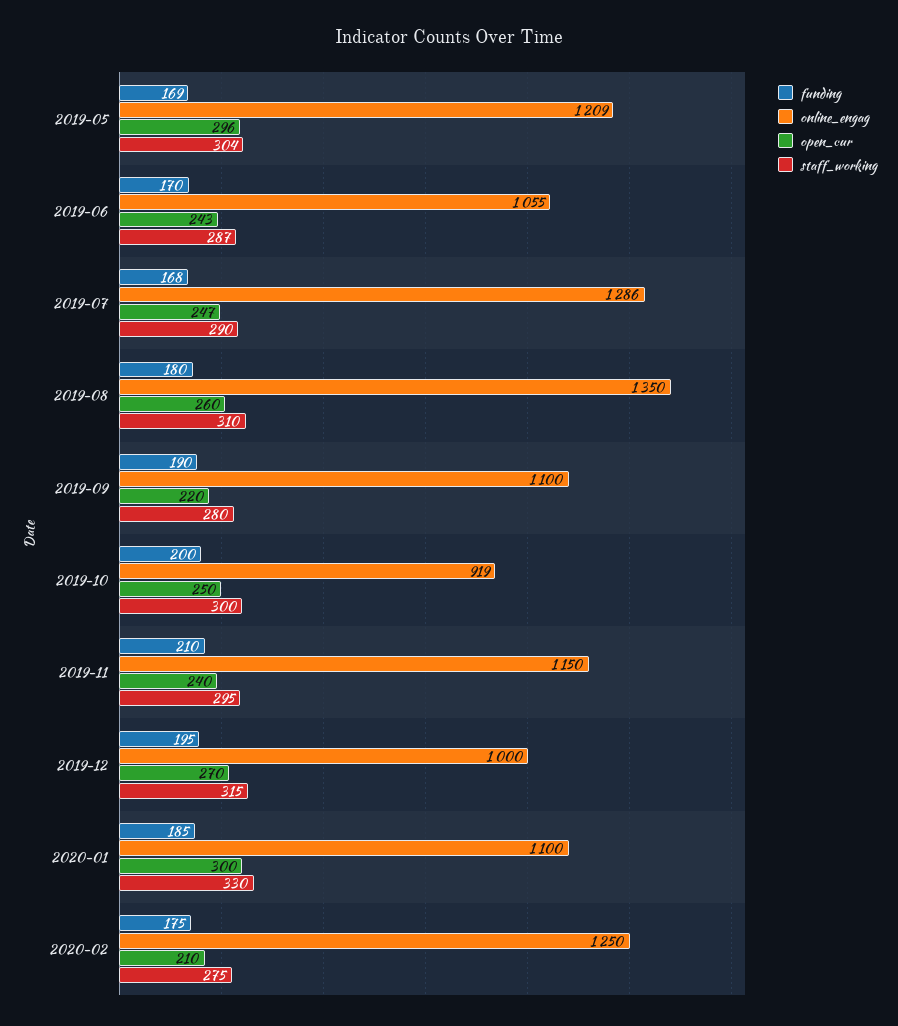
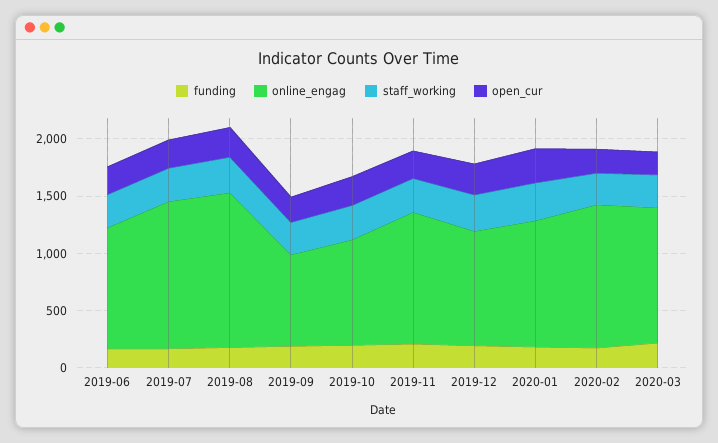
funding, 2019-05: 169 -> none
online_engag, 2019-05: 1209 -> none
open_cur, 2019-05: 296 -> none
staff_working, 2019-05: 304 -> none
online_engag, 2019-09: 1100 -> 800
funding, 2020-03: none -> 200
online_engag, 2020-03: none -> 1200
staff_working, 2020-03: none -> 300
open_cur, 2020-03: none -> 200

